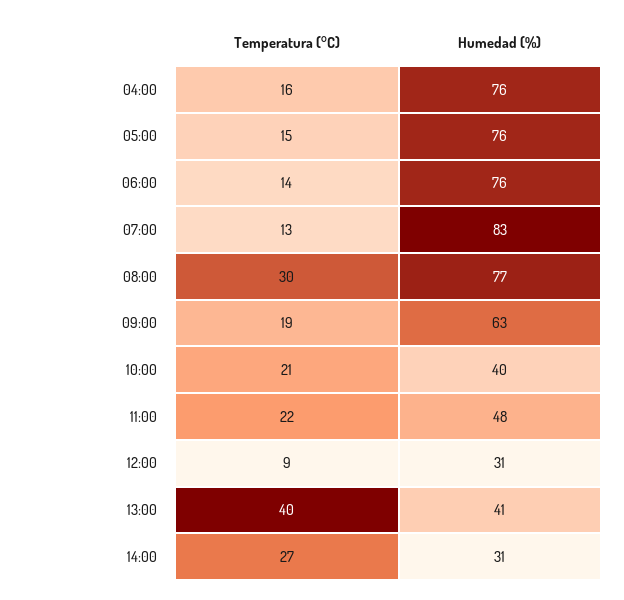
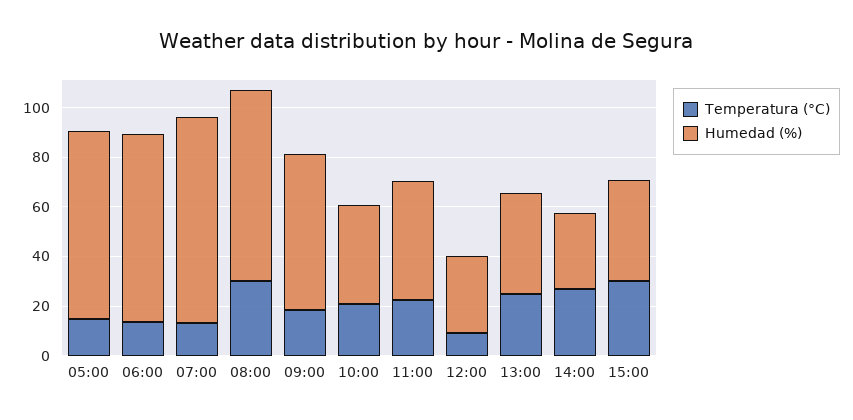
Temperatura (°C), 04:00: 16 -> none
Humedad (%), 04:00: 76 -> none
Temperatura (°C), 13:00: 40 -> 25
Temperatura (°C), 15:00: none -> 30
Humedad (%), 15:00: none -> 40

